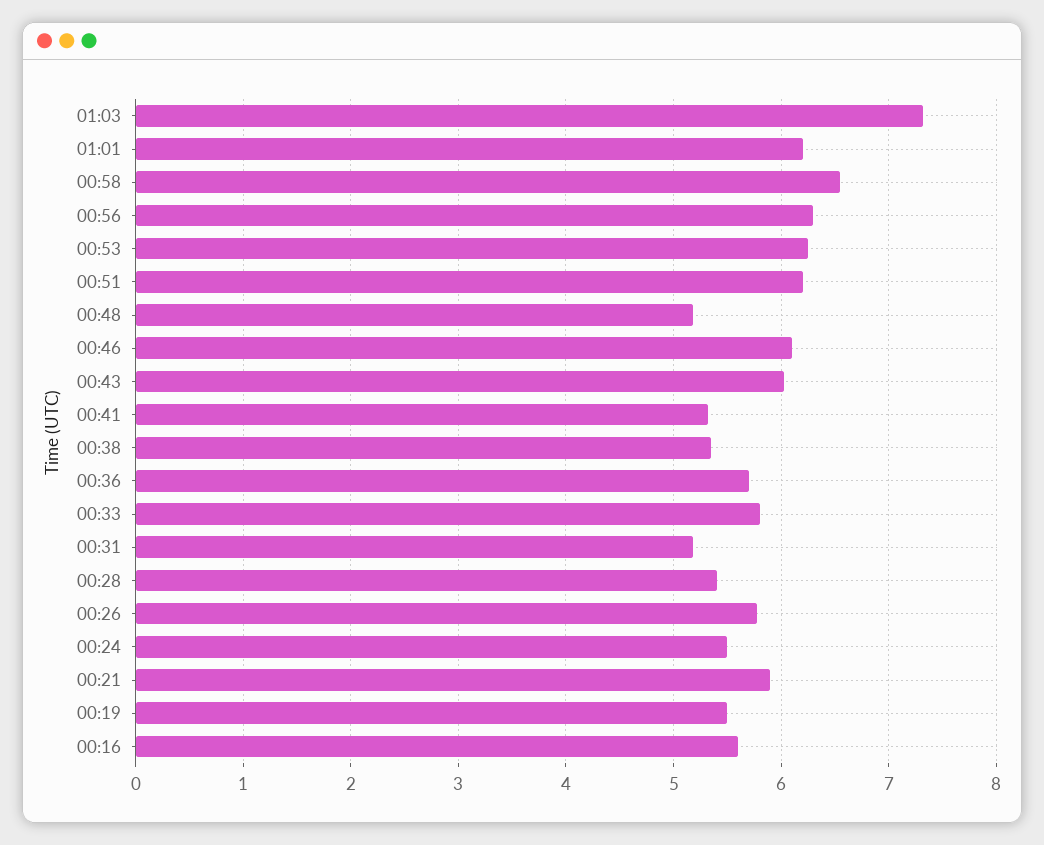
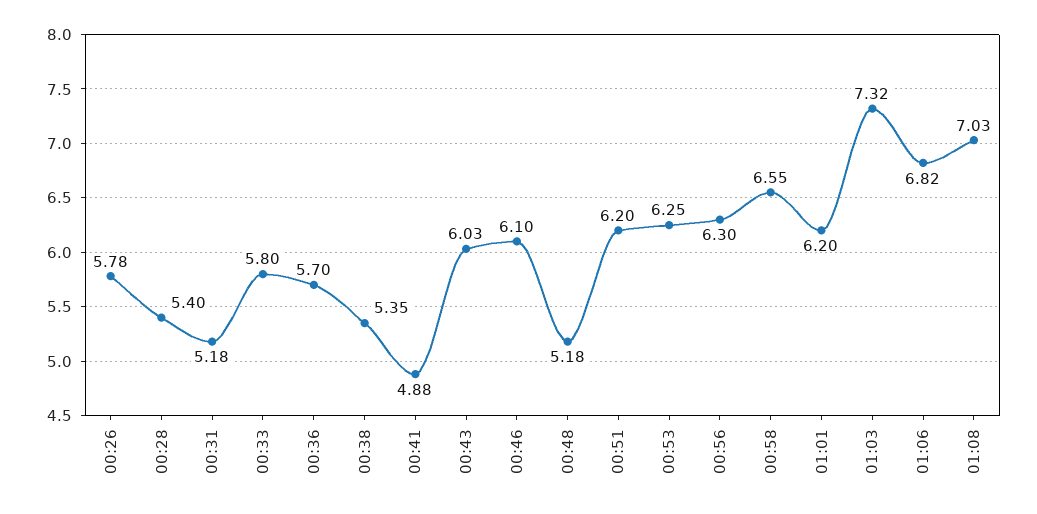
00:41: 5.3 -> 4.88
00:24: 5.5 -> none
00:21: 5.9 -> none
00:19: 5.5 -> none
00:16: 5.6 -> none
01:06: none -> 6.82
01:08: none -> 7.03

